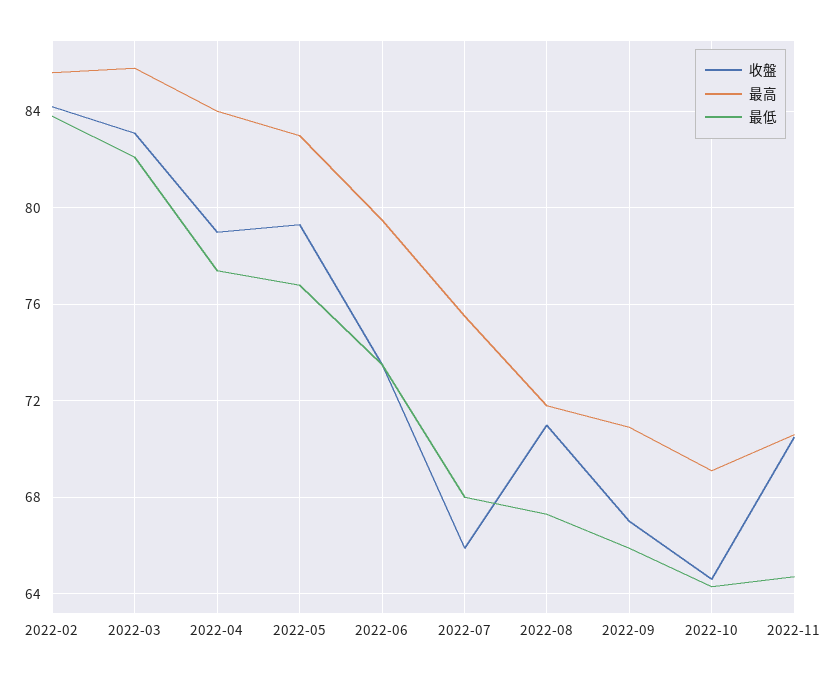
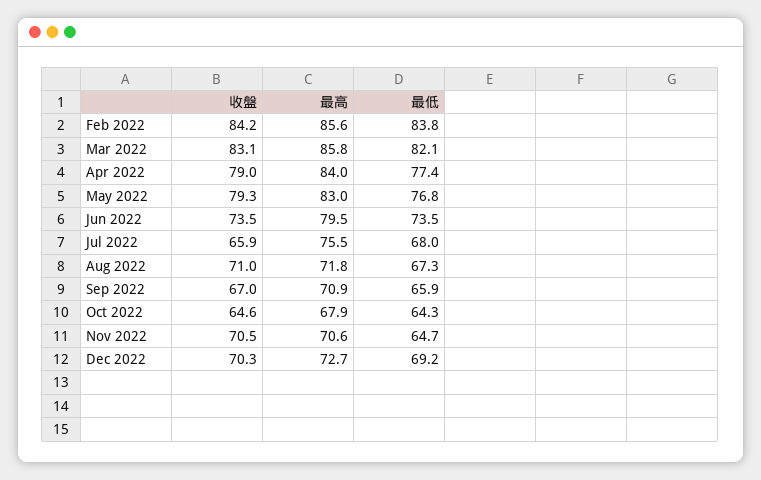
最高, 2022-10: 69 -> 67.9
收盤, Dec 2022: none -> 70.3
最高, Dec 2022: none -> 72.7
最低, Dec 2022: none -> 69.2

